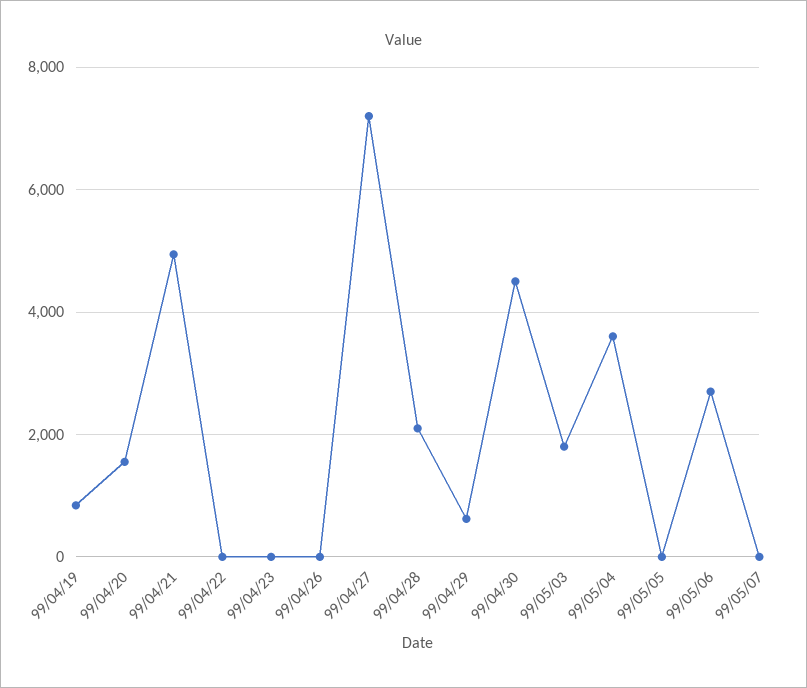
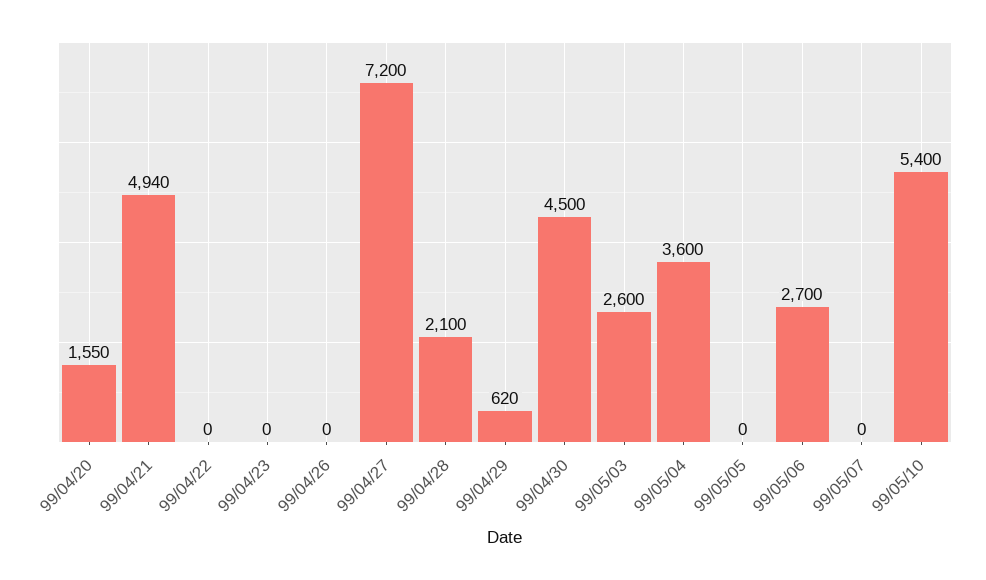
99/04/19: 800 -> none
99/05/03: 1800 -> 2600
99/05/10: none -> 5400

